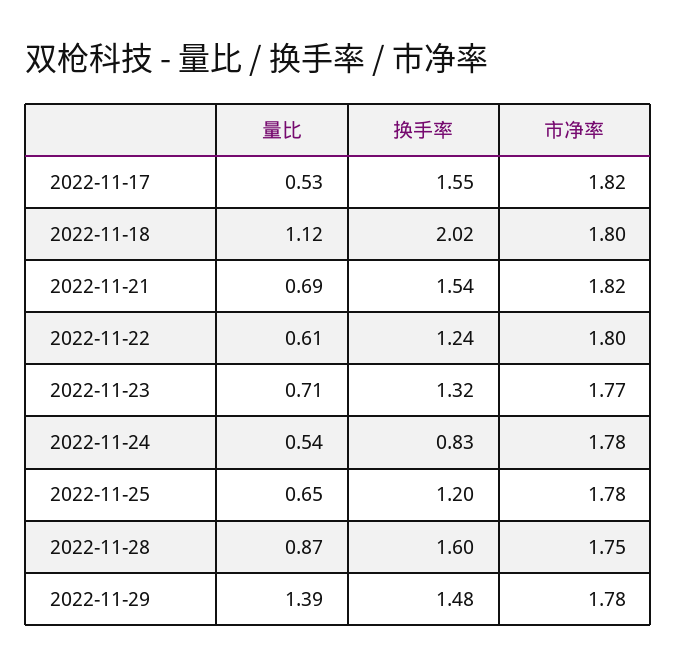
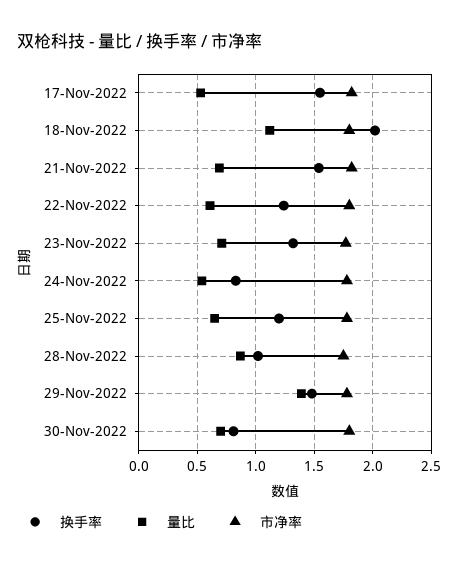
换手率, 2022-11-28: 1.6 -> 1
换手率, 30-Nov-2022: none -> 0.8
量比, 30-Nov-2022: none -> 0.7
市净率, 30-Nov-2022: none -> 1.8

